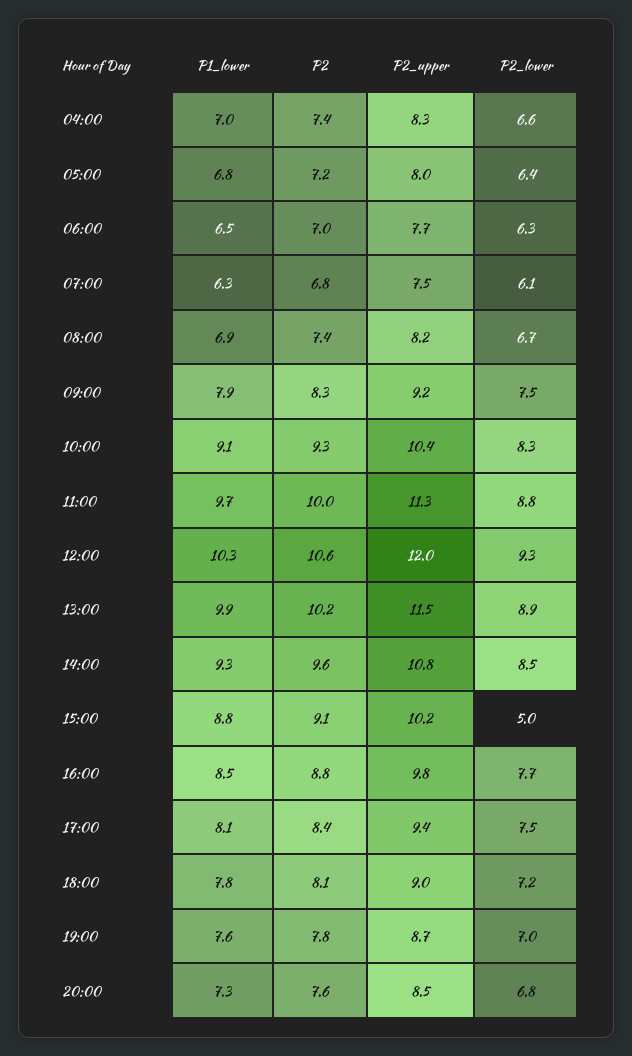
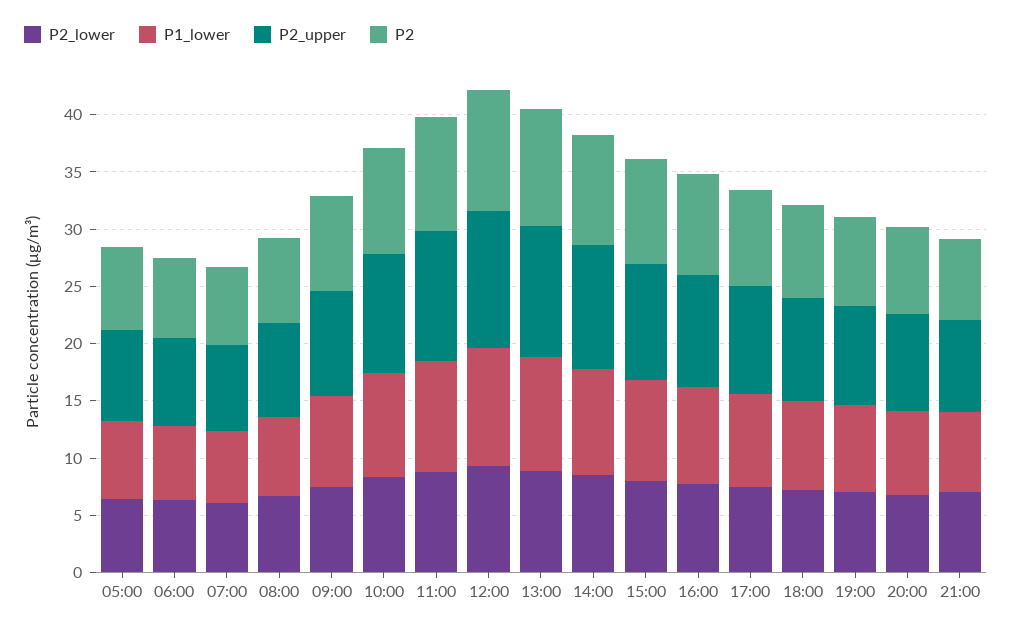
P1_lower, 04:00: 7 -> none
P2, 04:00: 7.4 -> none
P2_upper, 04:00: 8.3 -> none
P2_lower, 04:00: 6.6 -> none
P2_lower, 15:00: 5 -> 8
P2_lower, 21:00: none -> 7
P1_lower, 21:00: none -> 7
P2_upper, 21:00: none -> 8
P2, 21:00: none -> 7

